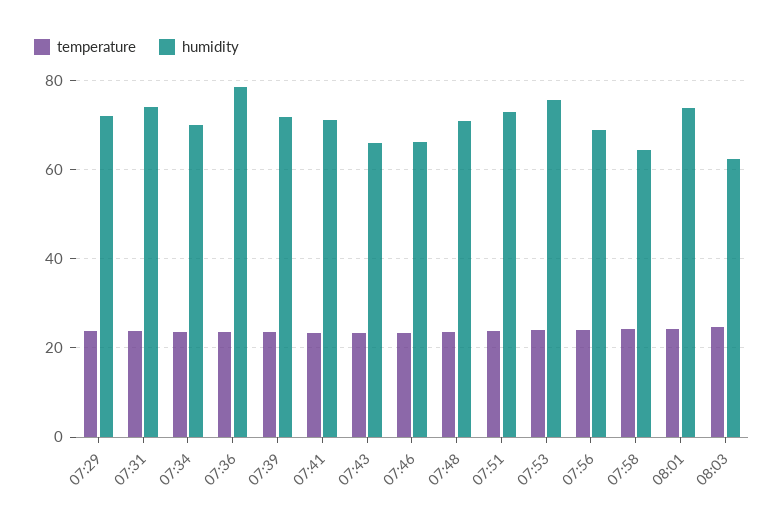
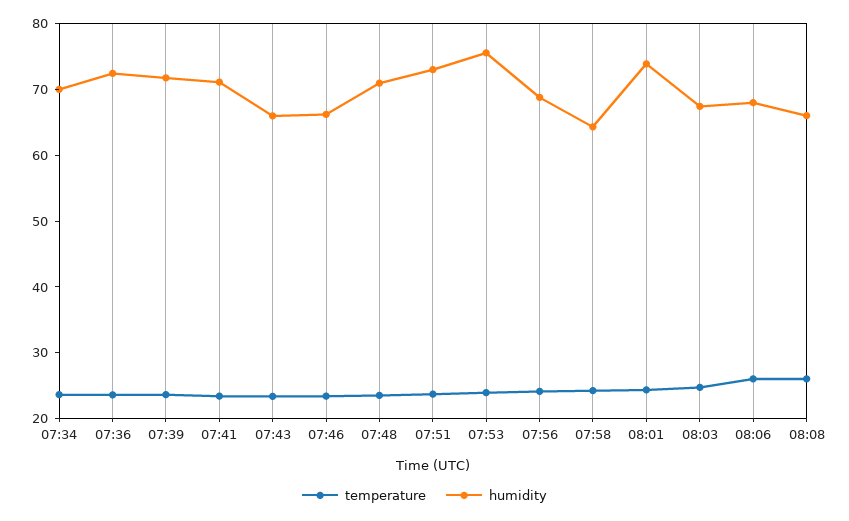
temperature, 07:29: 24 -> none
humidity, 07:29: 72 -> none
temperature, 07:31: 24 -> none
humidity, 07:31: 74 -> none
humidity, 07:36: 78 -> 72
humidity, 08:03: 62 -> 68
temperature, 08:06: none -> 26
humidity, 08:06: none -> 68
temperature, 08:08: none -> 26
humidity, 08:08: none -> 66

